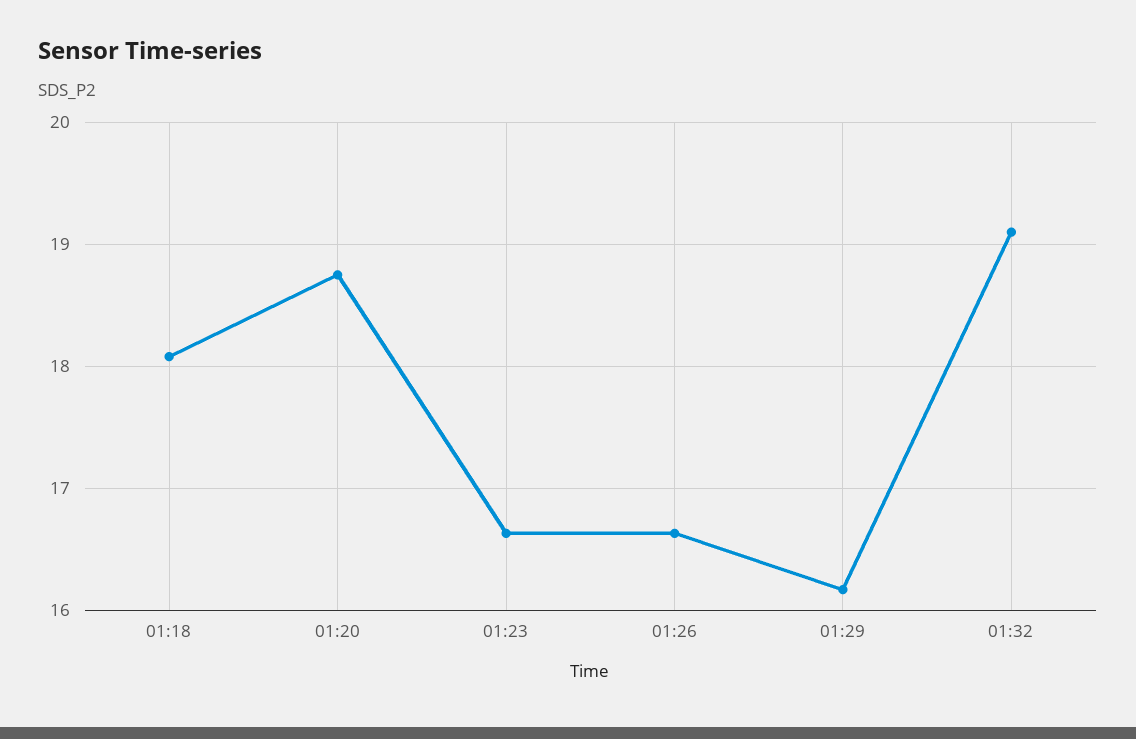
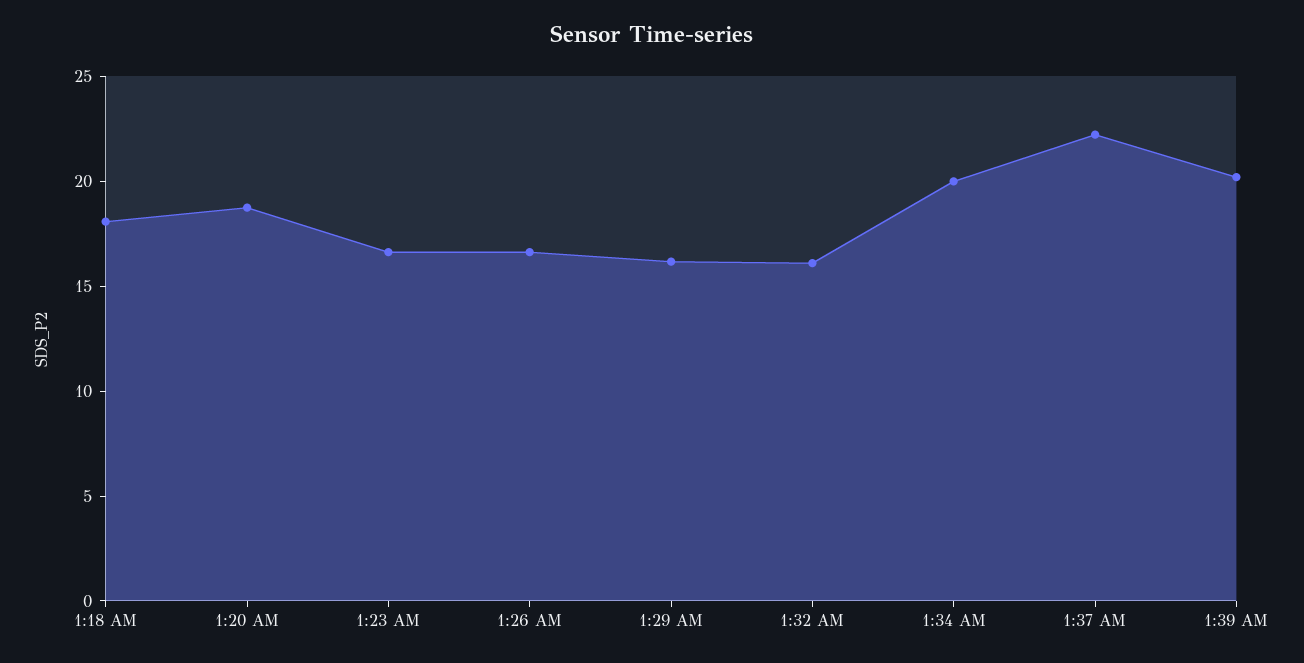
01:32: 19.1 -> 16
1:34 AM: none -> 20
1:37 AM: none -> 22
1:39 AM: none -> 20

